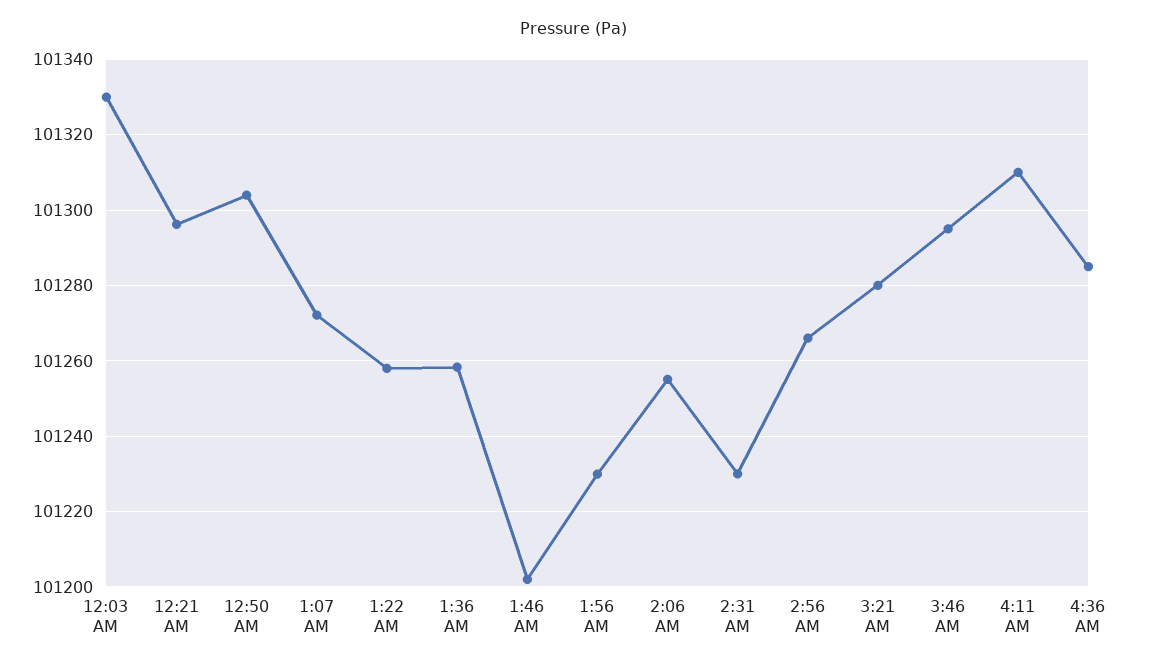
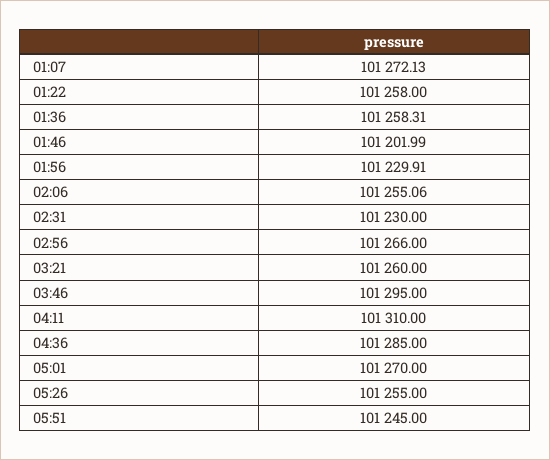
12:03 AM: 101330 -> none
12:21 AM: 101296 -> none
12:50 AM: 101304 -> none
3:21 AM: 101280 -> 101260
05:01: none -> 101270
05:26: none -> 101255
05:51: none -> 101245

